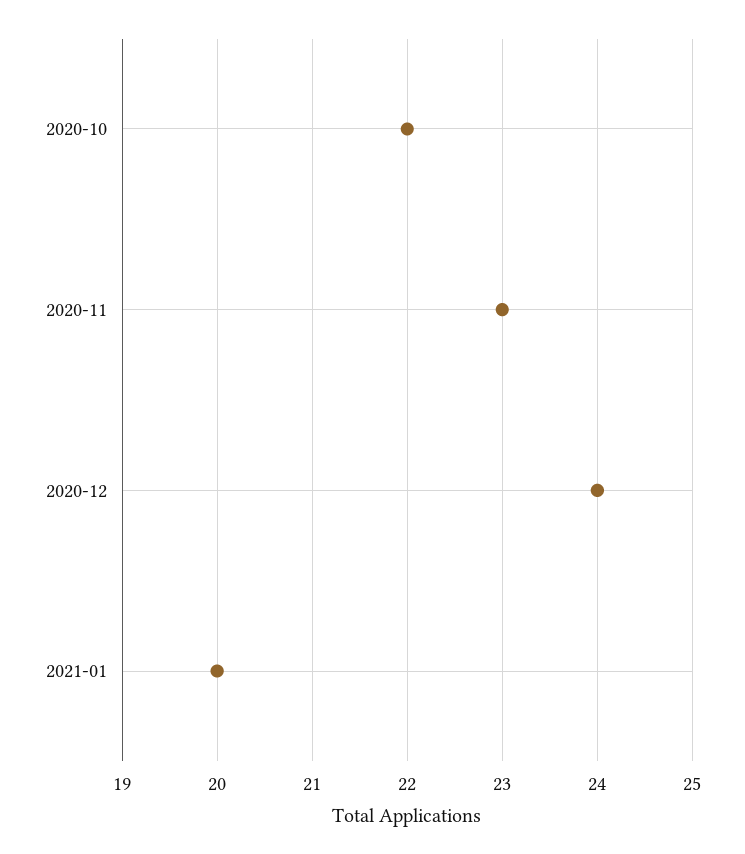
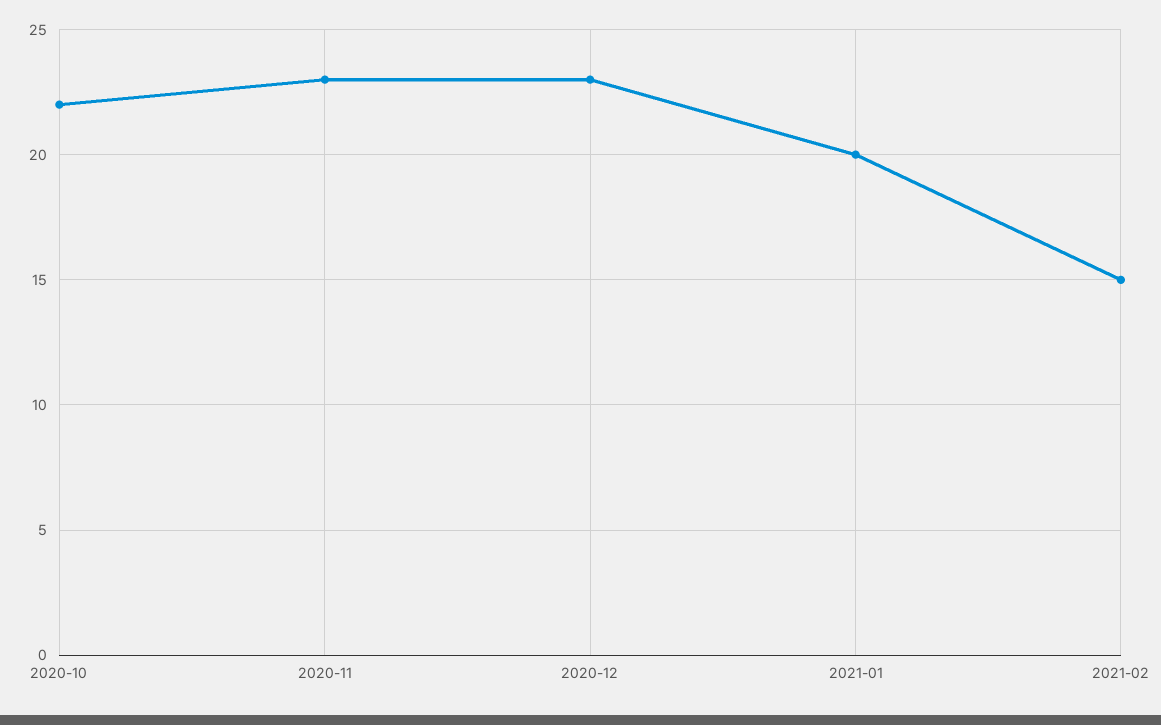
2020-12: 24 -> 23
2021-02: none -> 15

